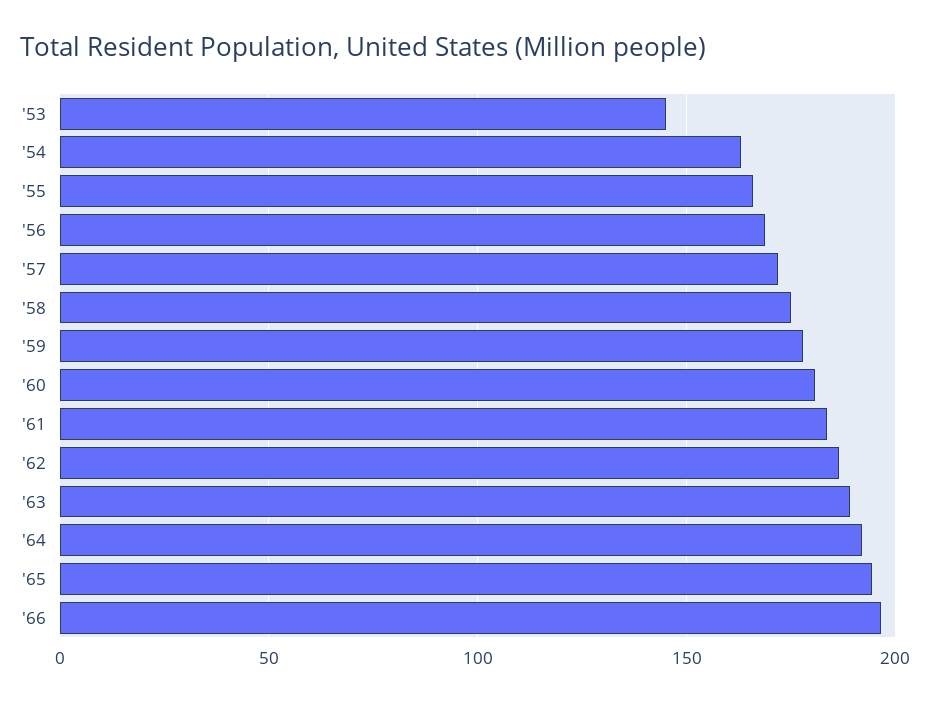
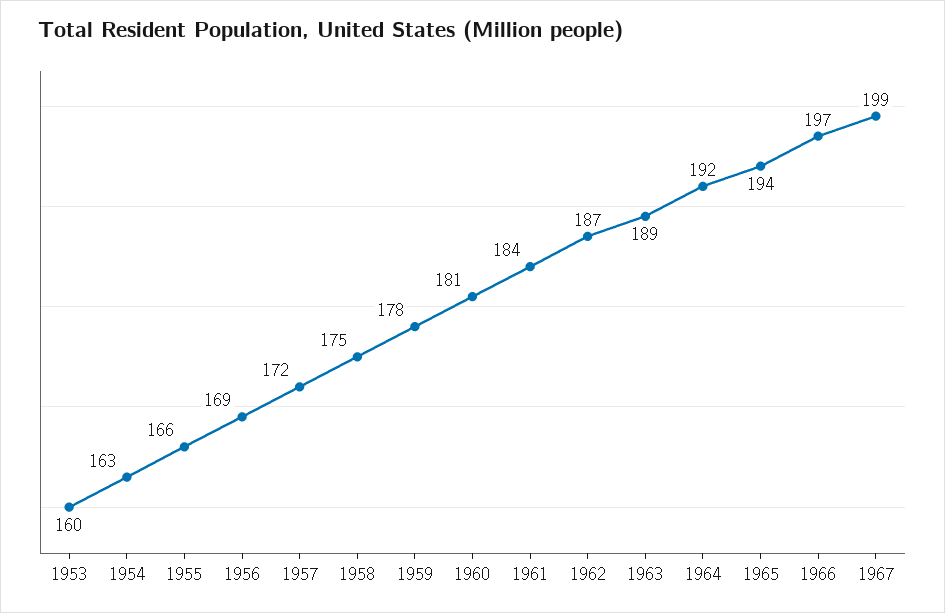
'53: 145 -> 160
1967: none -> 199

